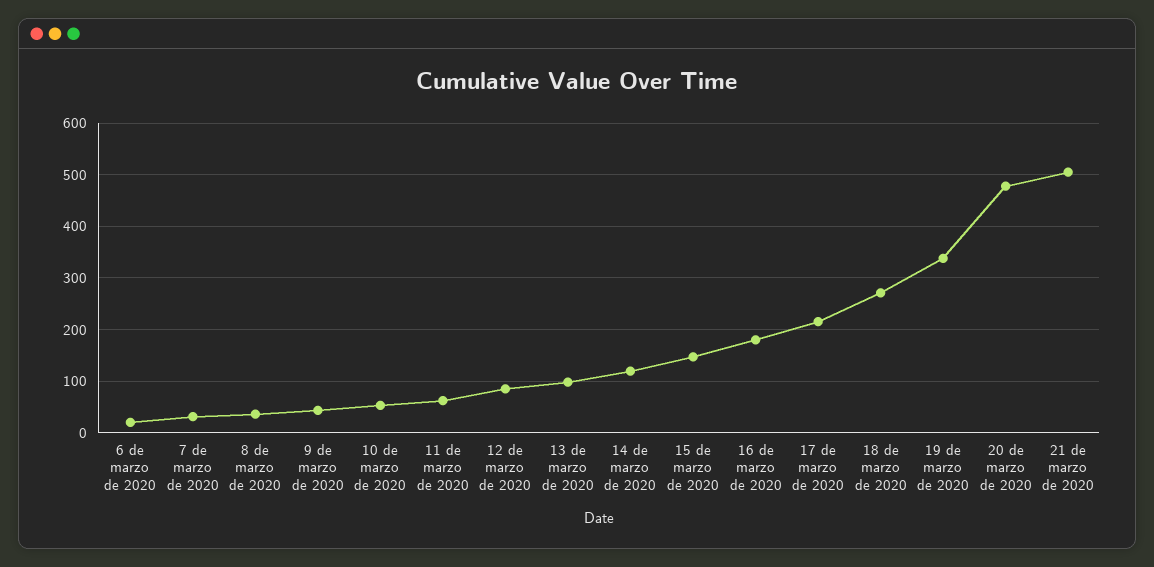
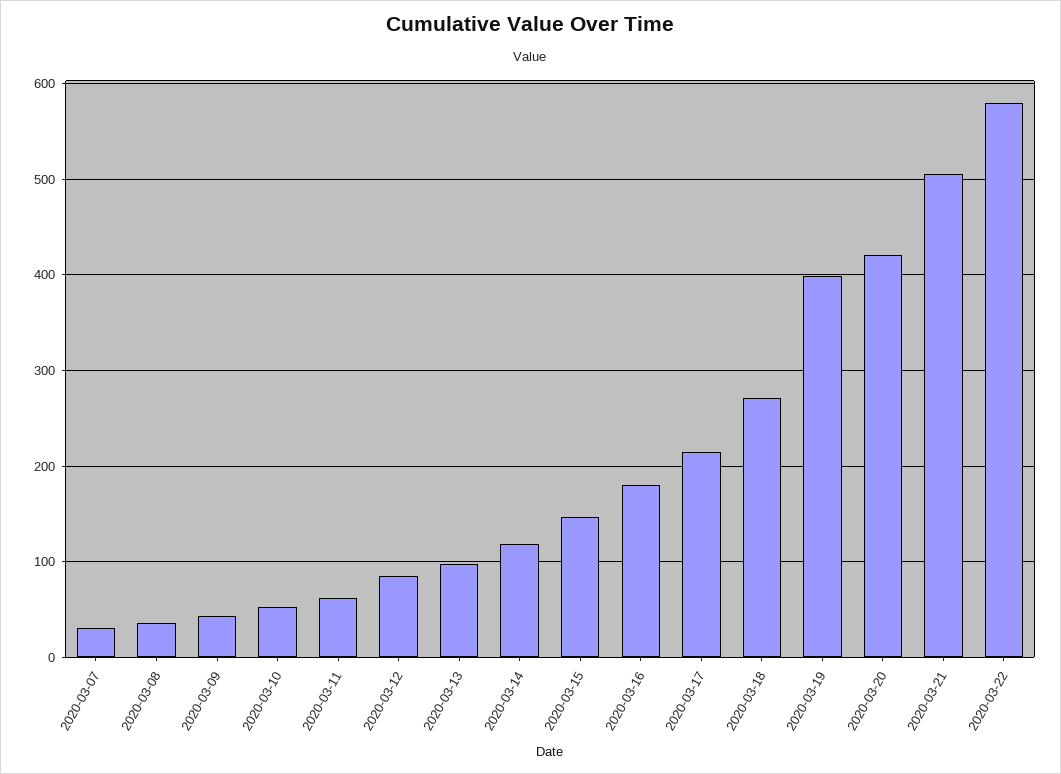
6 de marzo de 2020: 20 -> none
19 de marzo de 2020: 340 -> 400
20 de marzo de 2020: 480 -> 420
2020-03-22: none -> 580

